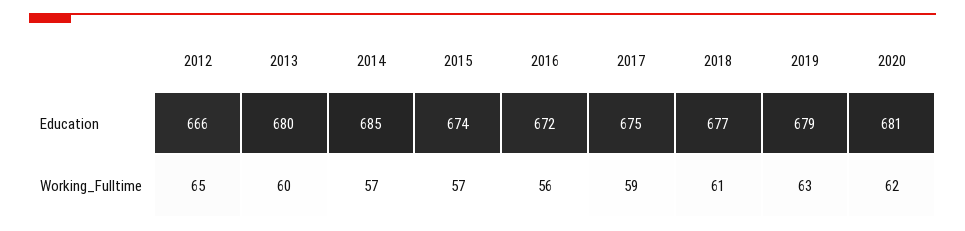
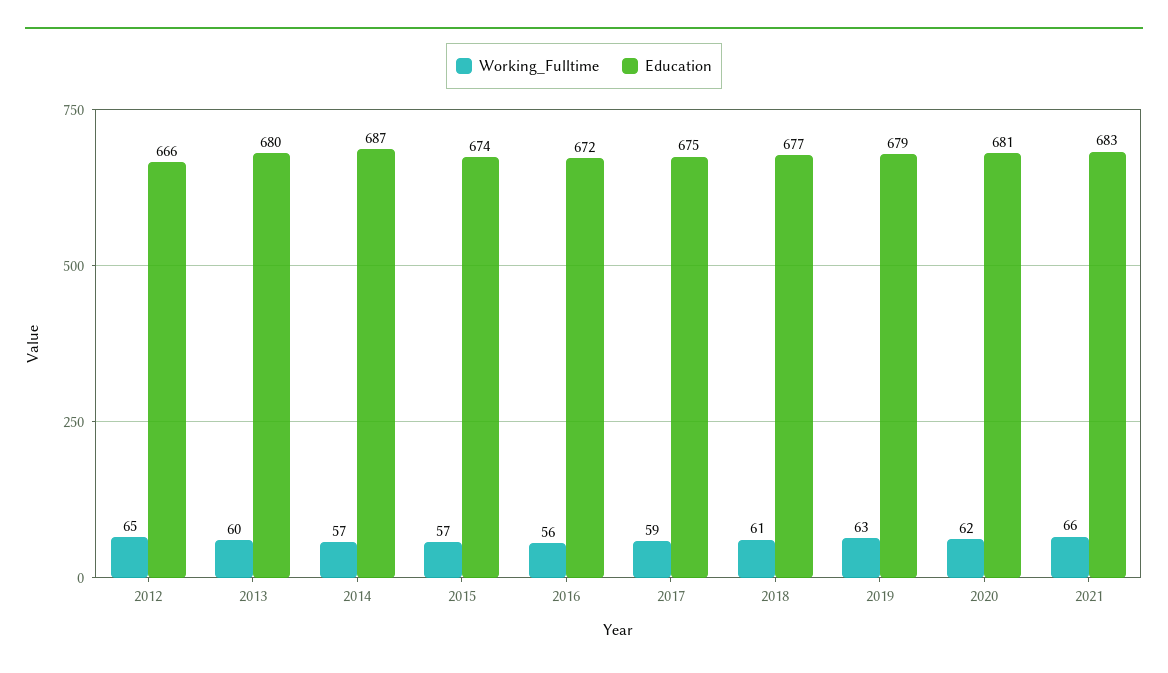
Education, 2014: 685 -> 687
Working_Fulltime, 2021: none -> 66
Education, 2021: none -> 683

